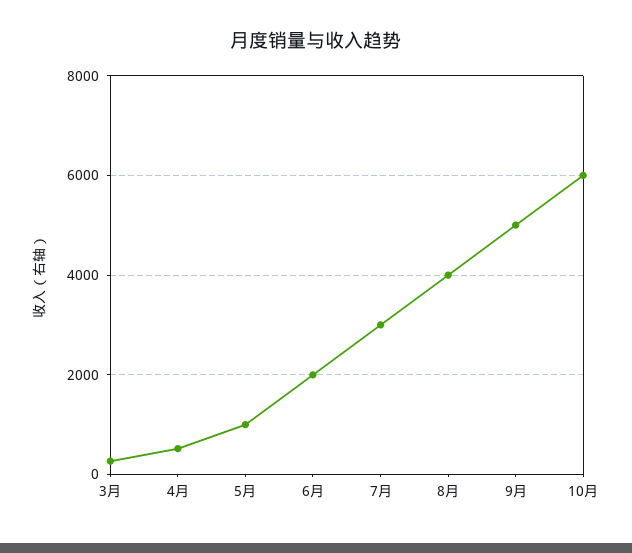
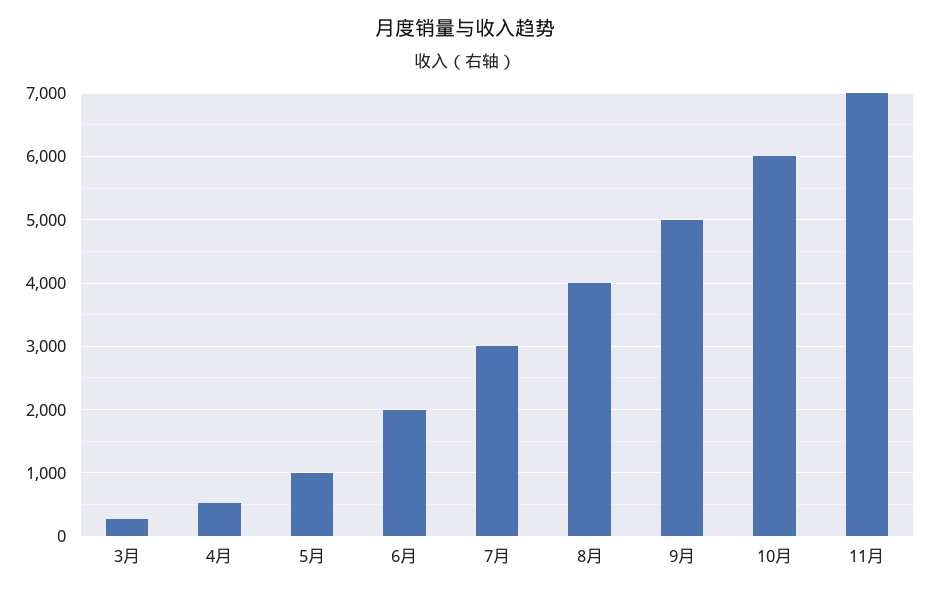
11月: none -> 7000

